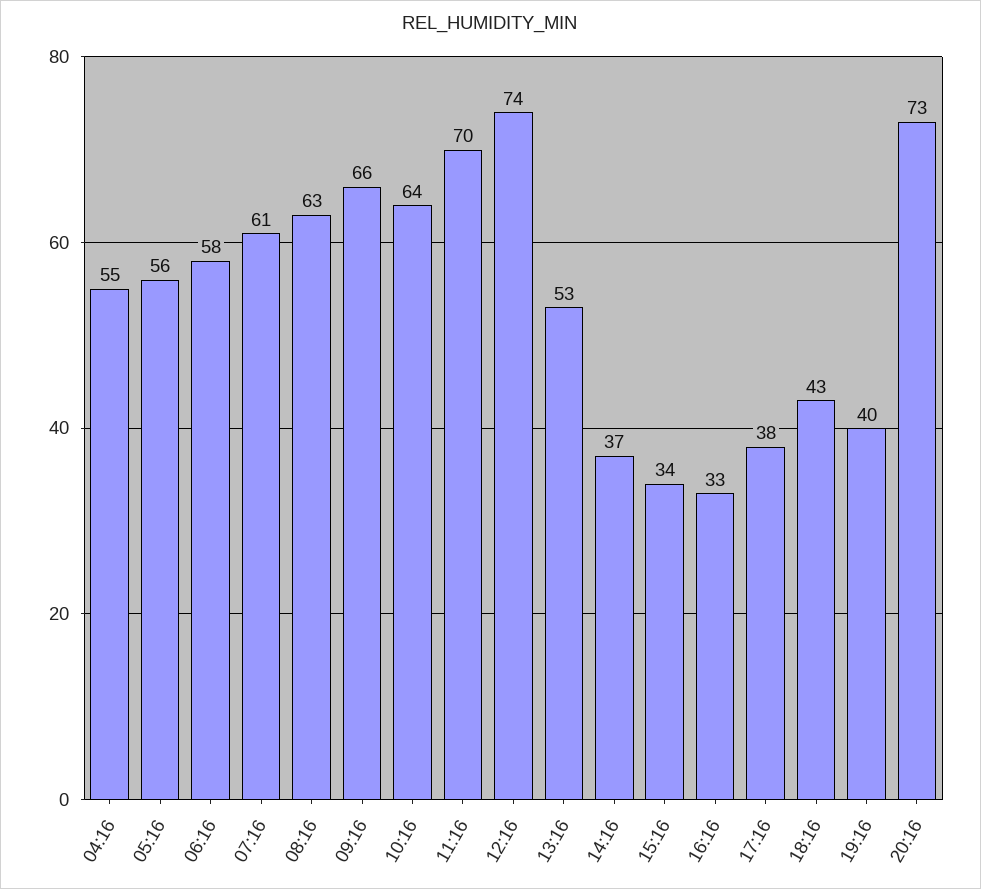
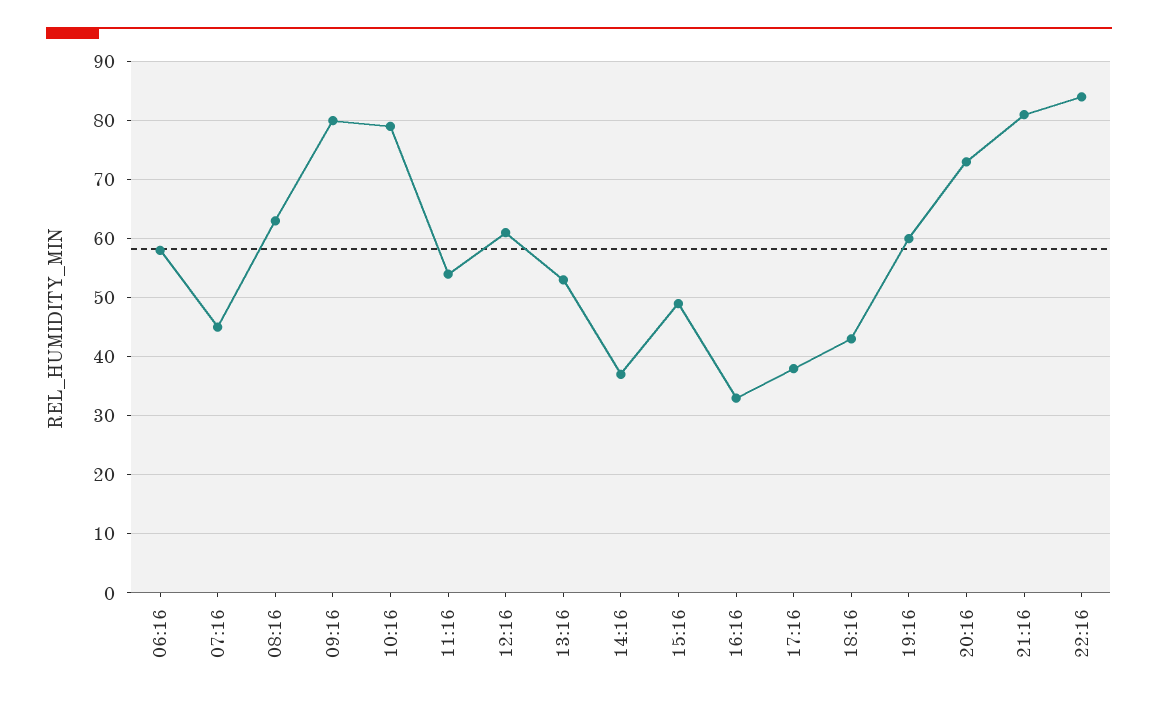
04:16: 55 -> none
05:16: 56 -> none
07:16: 61 -> 45
09:16: 66 -> 80
10:16: 64 -> 80
11:16: 70 -> 55
12:16: 74 -> 60
15:16: 34 -> 50
19:16: 40 -> 60
21:16: none -> 80
22:16: none -> 85

